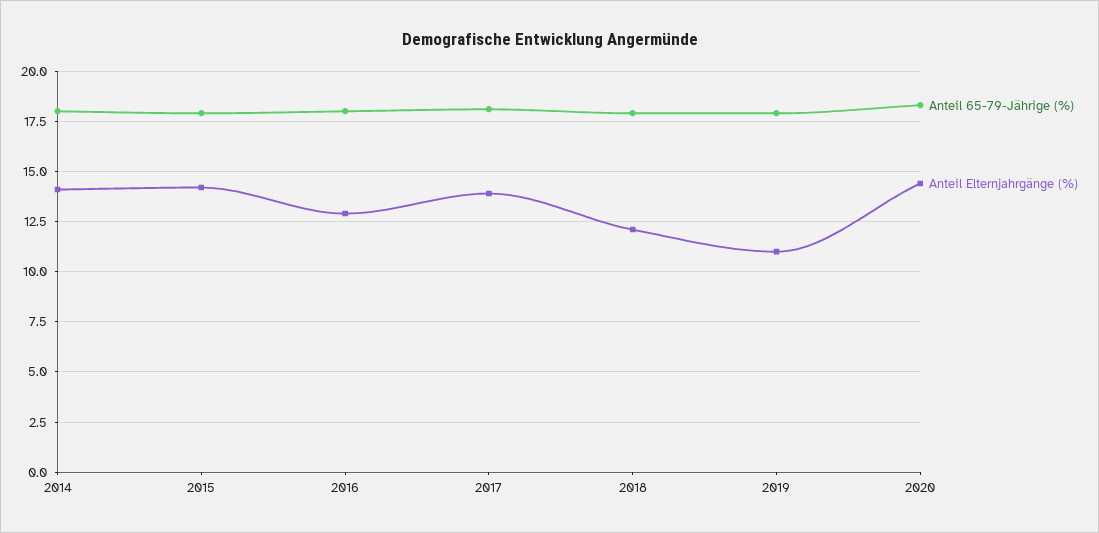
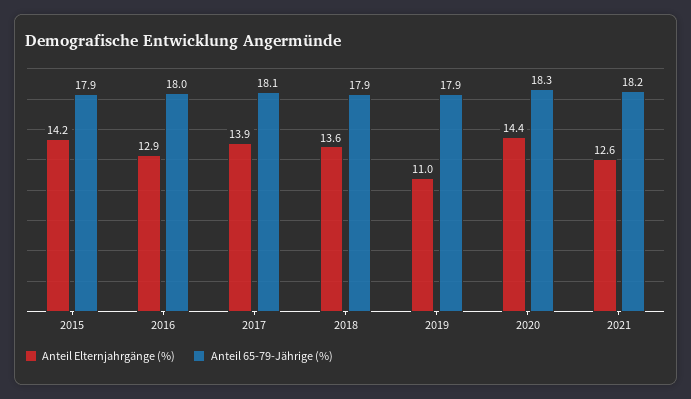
Anteil 65-79-Jährige (%), 2014: 18 -> none
Anteil Elternjahrgänge (%), 2014: 14 -> none
Anteil Elternjahrgänge (%), 2018: 12 -> 13.6
Anteil Elternjahrgänge (%), 2021: none -> 12.6
Anteil 65-79-Jährige (%), 2021: none -> 18.2

